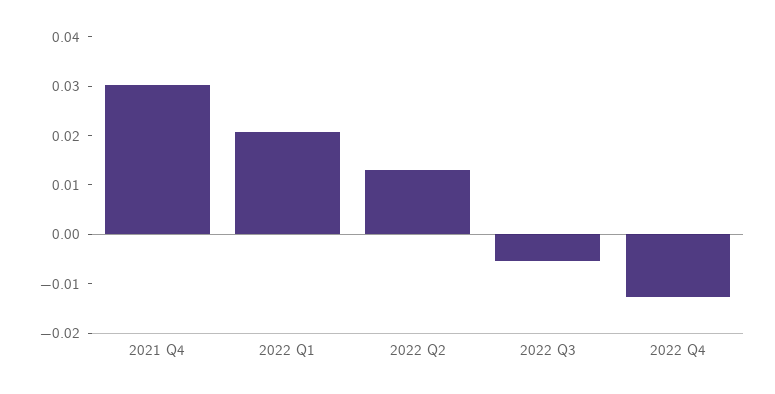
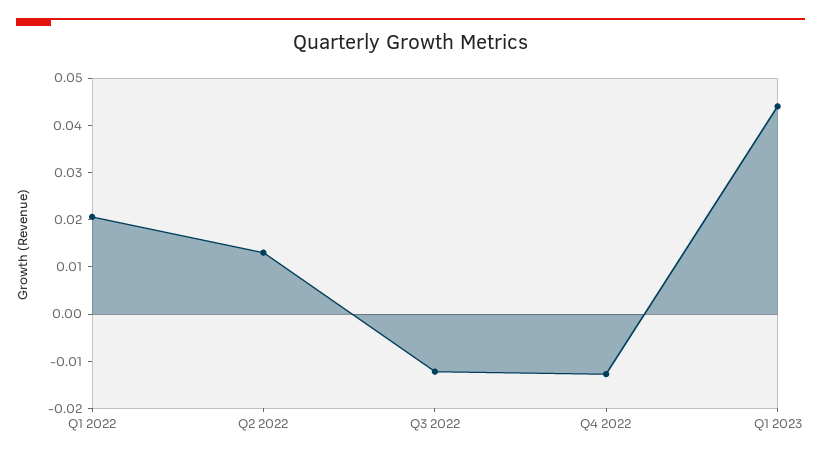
2021 Q4: 0.03 -> none
2022 Q3: -0.006 -> -0.012
Q1 2023: none -> 0.044

